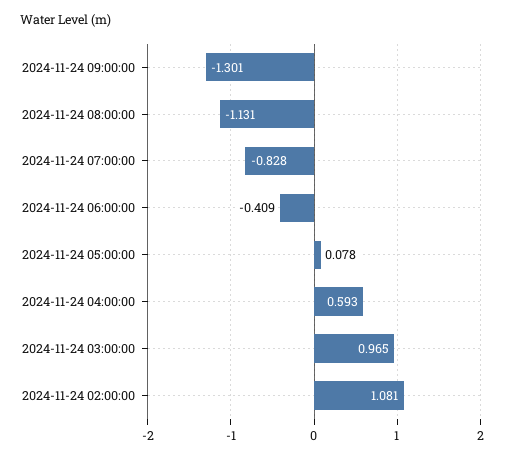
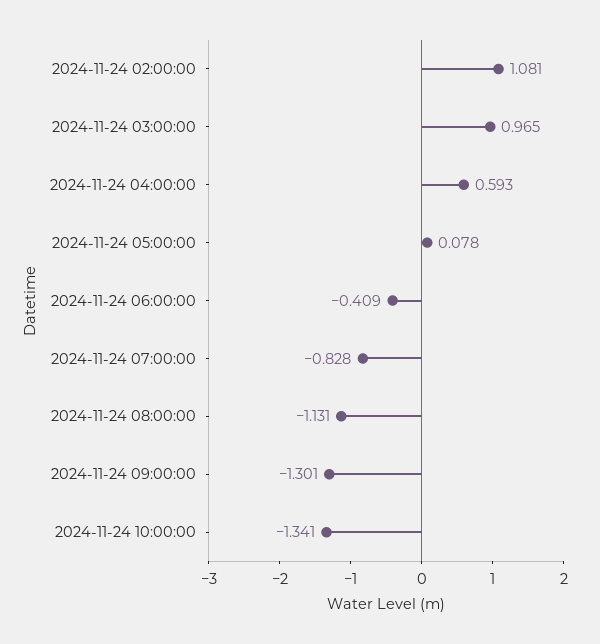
2024-11-24 10:00:00: none -> -1.341

